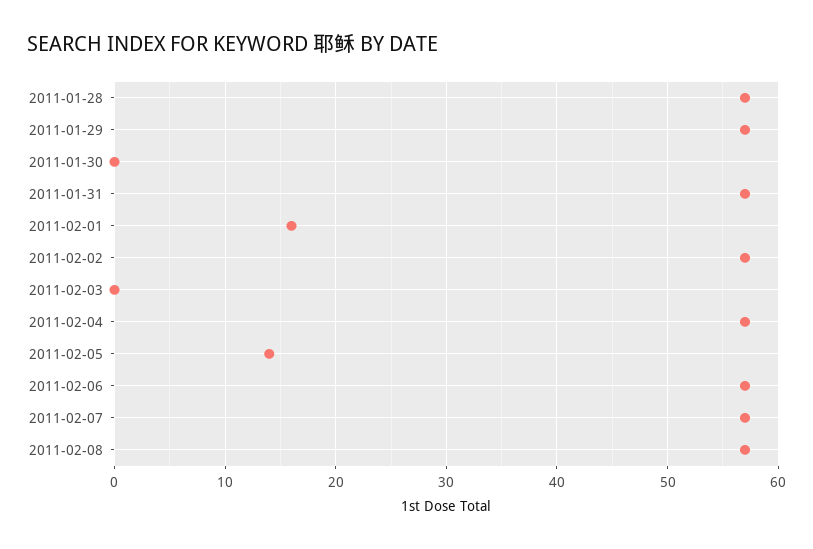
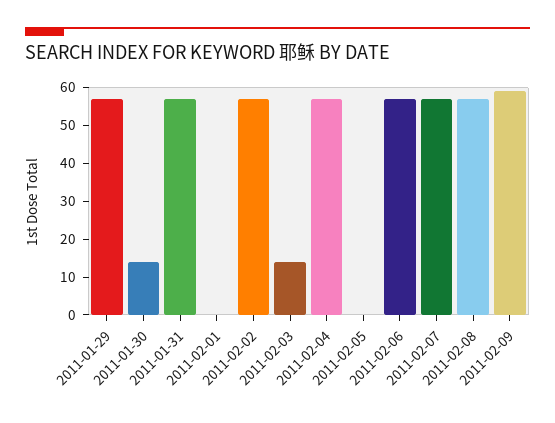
2011-01-28: 57 -> none
2011-01-30: 0 -> 15
2011-02-01: 16 -> 0
2011-02-03: 0 -> 15
2011-02-05: 14 -> 0
2011-02-09: none -> 60

